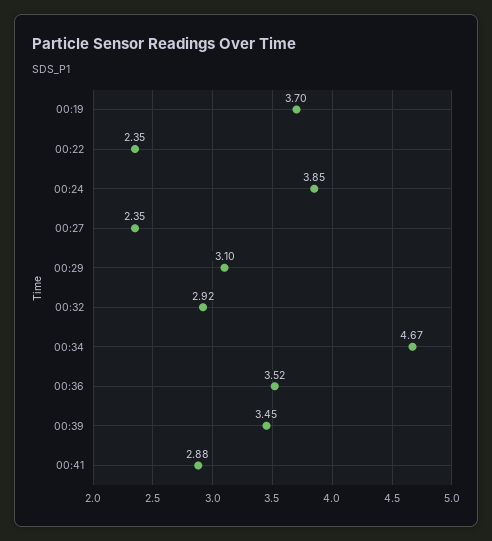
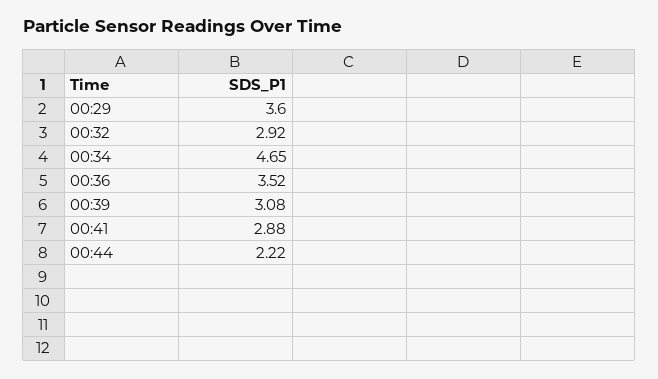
00:19: 3.7 -> none
00:22: 2.35 -> none
00:24: 3.85 -> none
00:27: 2.35 -> none
00:29: 3.1 -> 3.6
00:34: 4.67 -> 4.65
00:39: 3.45 -> 3.08
00:44: none -> 2.22

